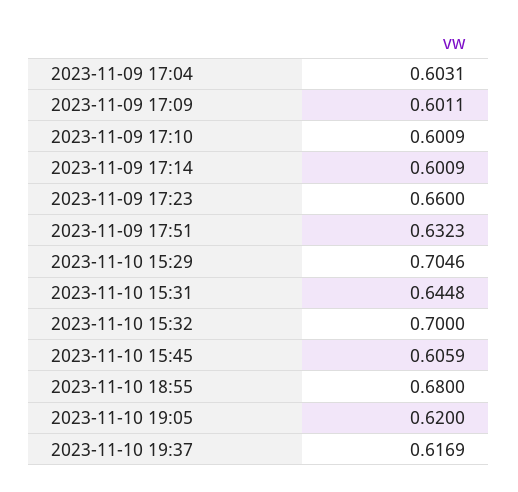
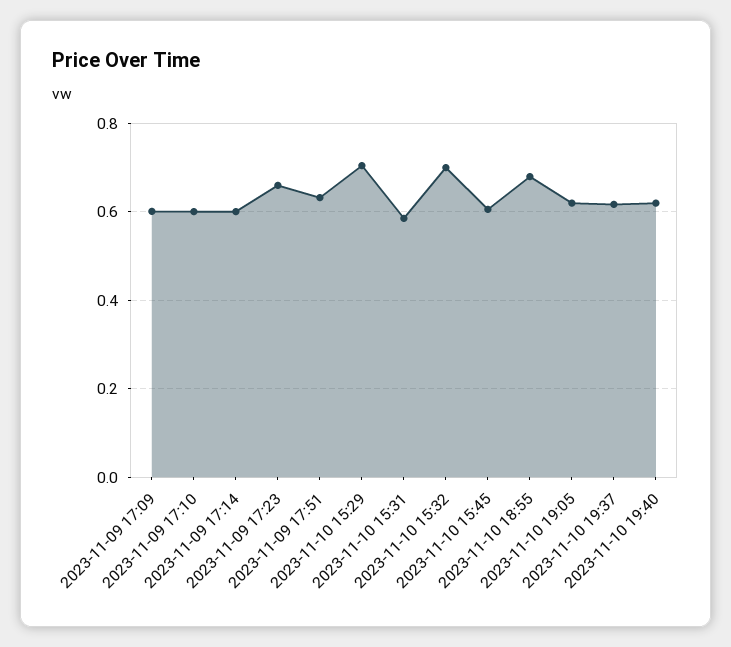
2023-11-09 17:04: 0.6031 -> none
2023-11-10 15:31: 0.6448 -> 0.58
2023-11-10 19:40: none -> 0.62

